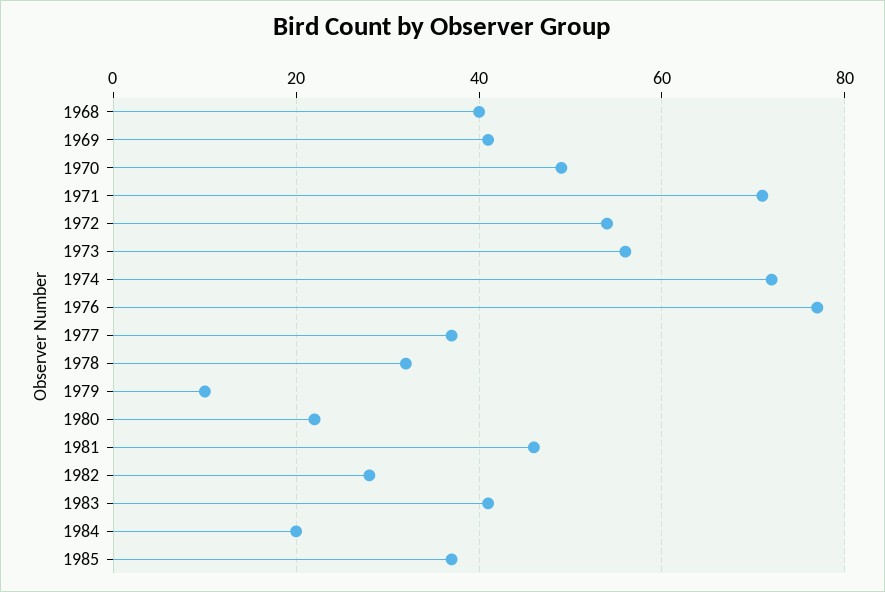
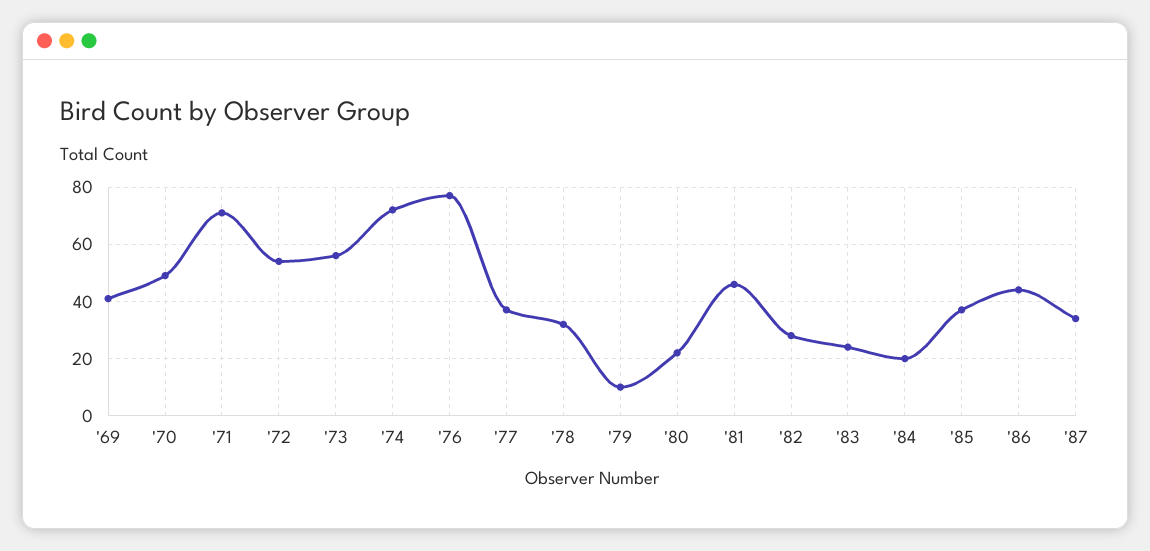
1968: 40 -> none
1983: 40 -> 25
'86: none -> 45
'87: none -> 35

